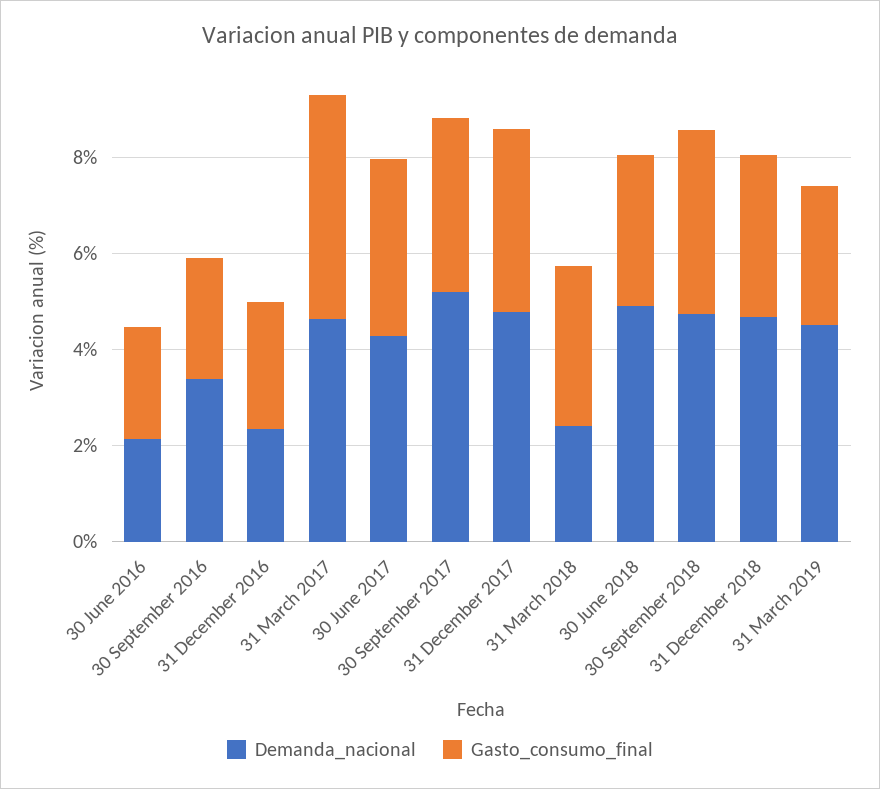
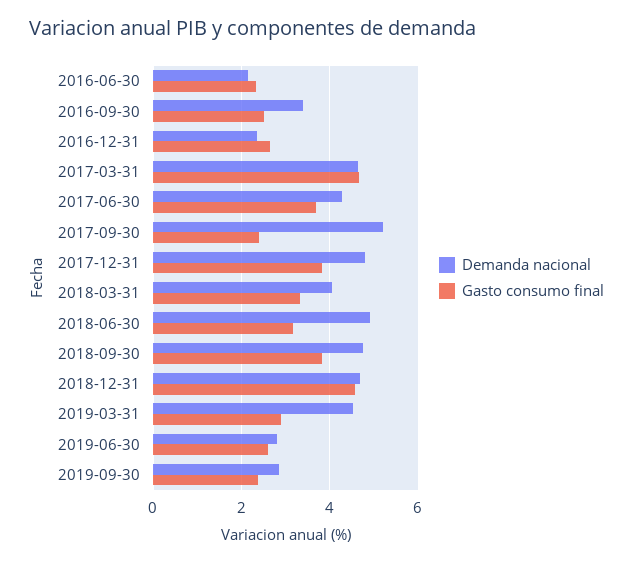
Gasto_consumo_final, 30 September 2017: 3.5 -> 2.4
Demanda_nacional, 31 March 2018: 2.5 -> 4
Gasto_consumo_final, 31 December 2018: 3.5 -> 4.6
Demanda_nacional, 2019-06-30: none -> 2.8
Gasto_consumo_final, 2019-06-30: none -> 2.6
Demanda_nacional, 2019-09-30: none -> 2.8
Gasto_consumo_final, 2019-09-30: none -> 2.4

